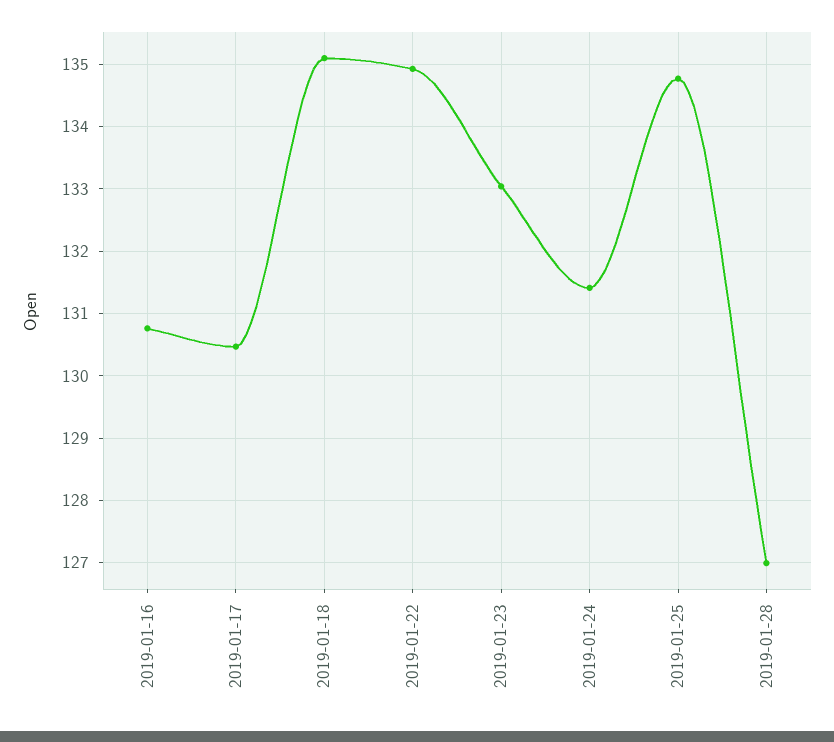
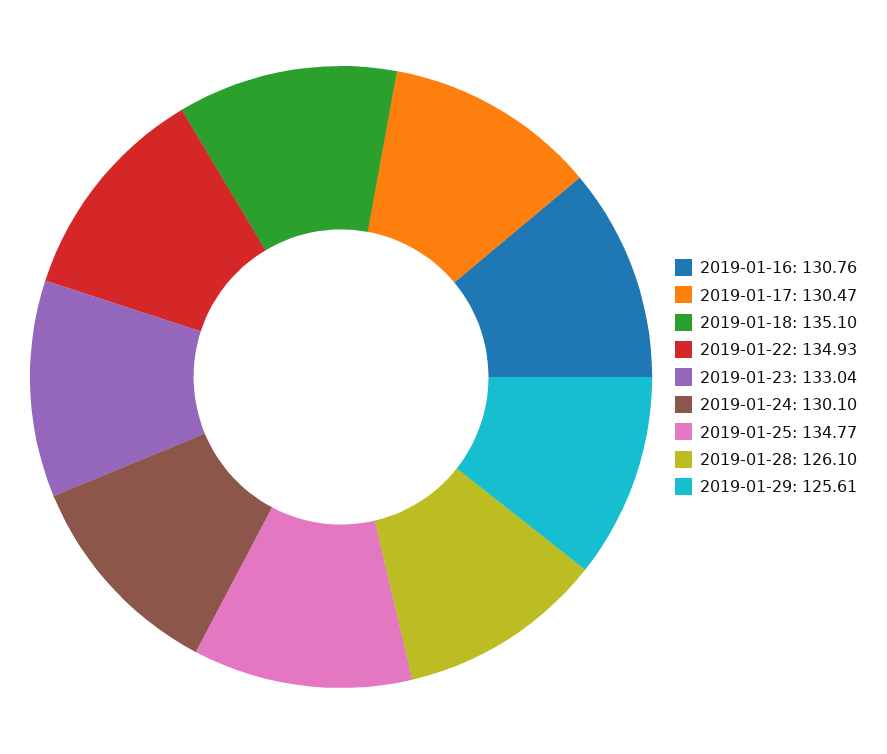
2019-01-24: 131.4 -> 130.1
2019-01-28: 127 -> 126.1
2019-01-29: none -> 125.61

